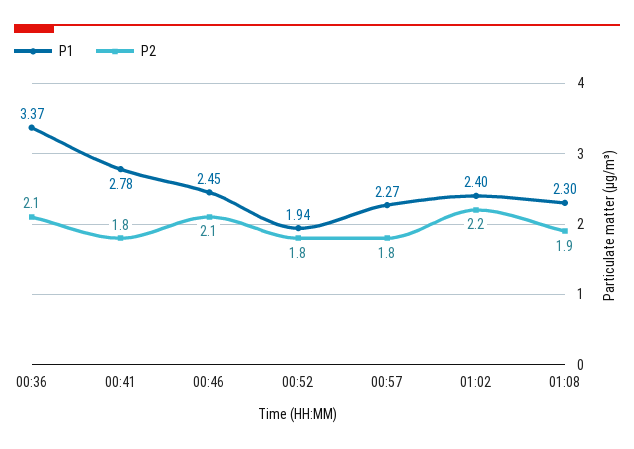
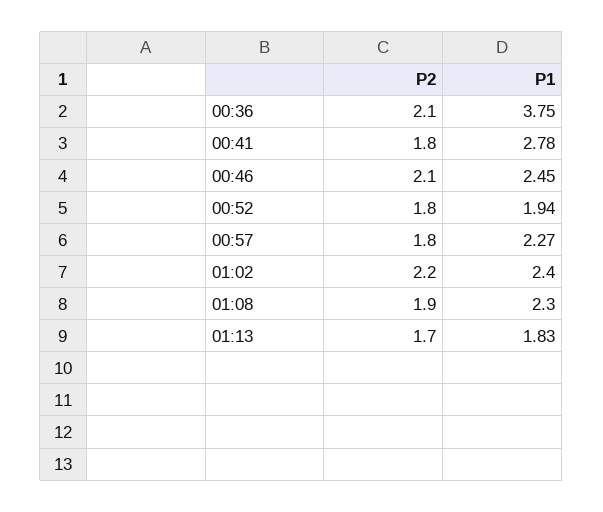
P1, 00:36: 3.37 -> 3.75
P2, 01:13: none -> 1.7
P1, 01:13: none -> 1.83

